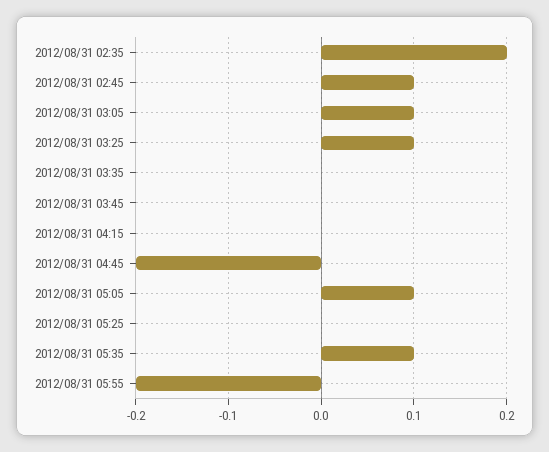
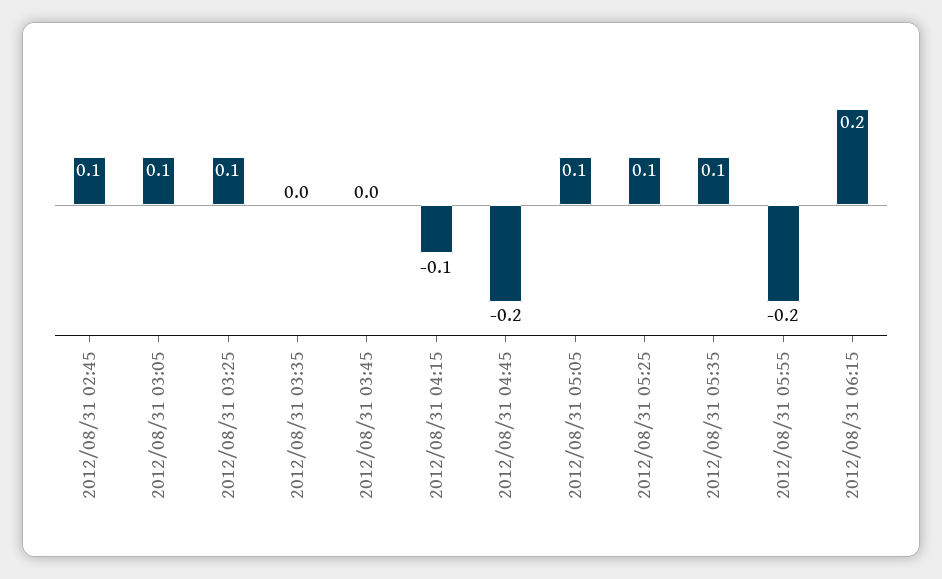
2012/08/31 02:35: 0.2 -> none
2012/08/31 04:15: 0 -> -0.1
2012/08/31 05:25: 0 -> 0.1
2012/08/31 06:15: none -> 0.2

